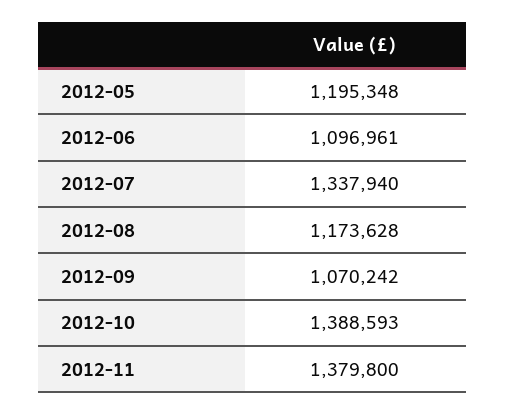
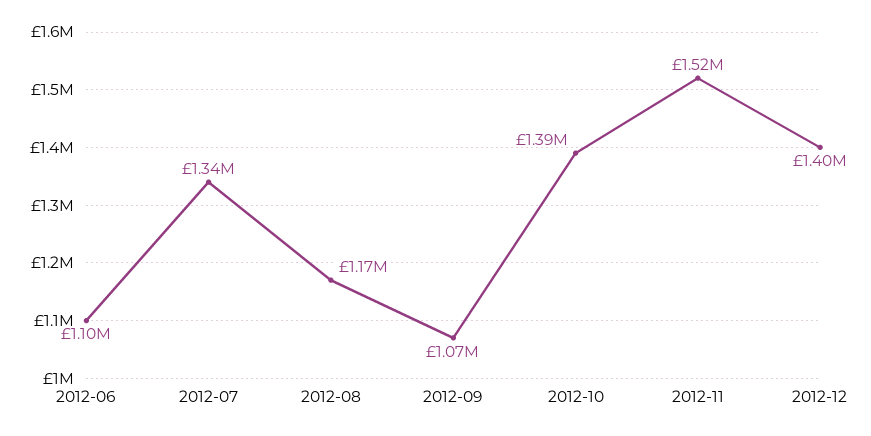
2012-05: 1195348 -> none
2012-11: 1379800 -> 1520000
2012-12: none -> 1400000

